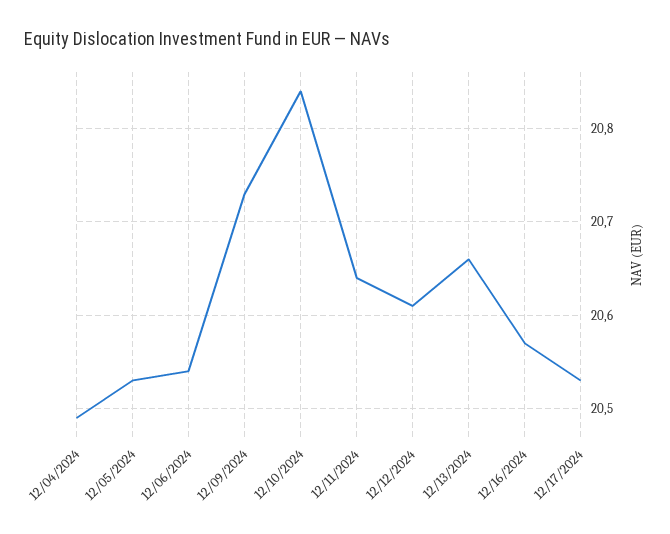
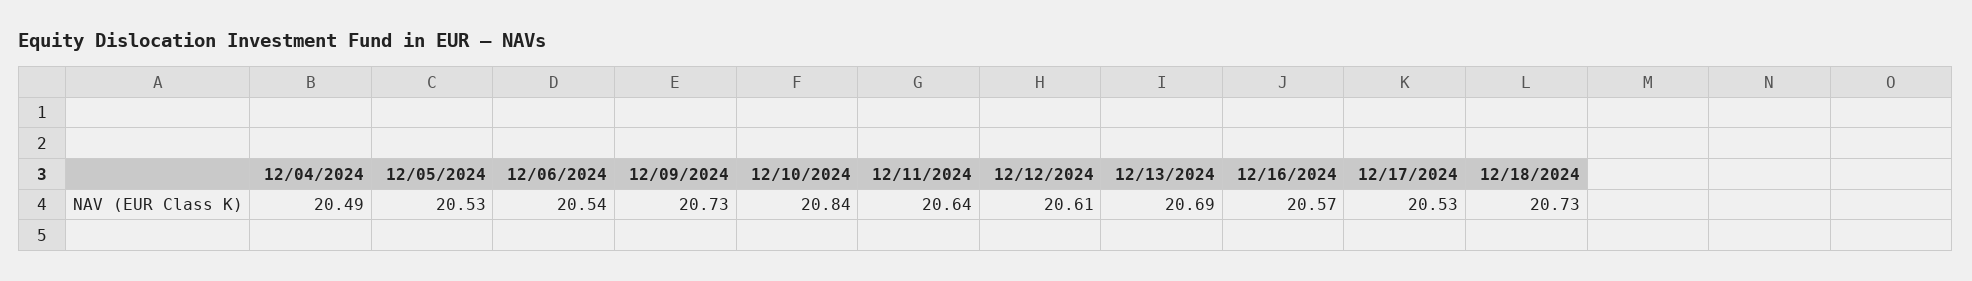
12/13/2024: 20.66 -> 20.69
12/18/2024: none -> 20.73

